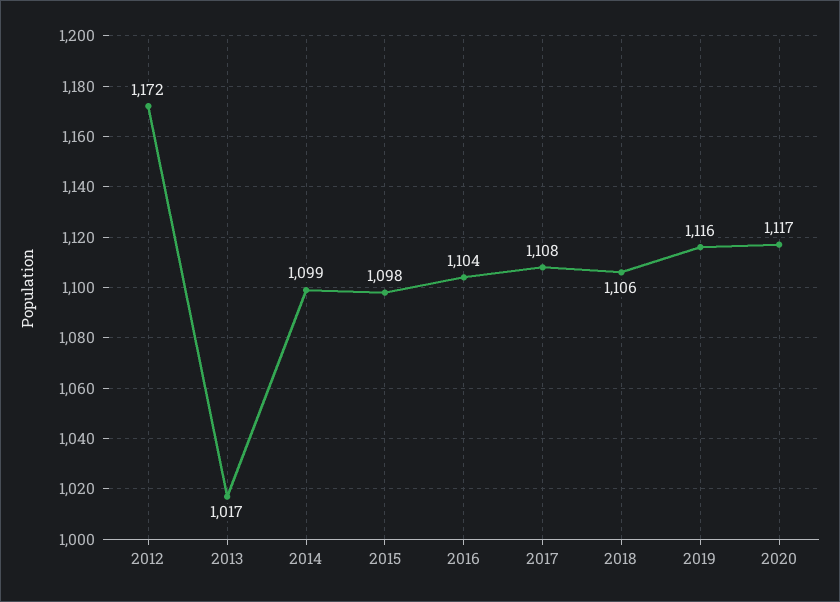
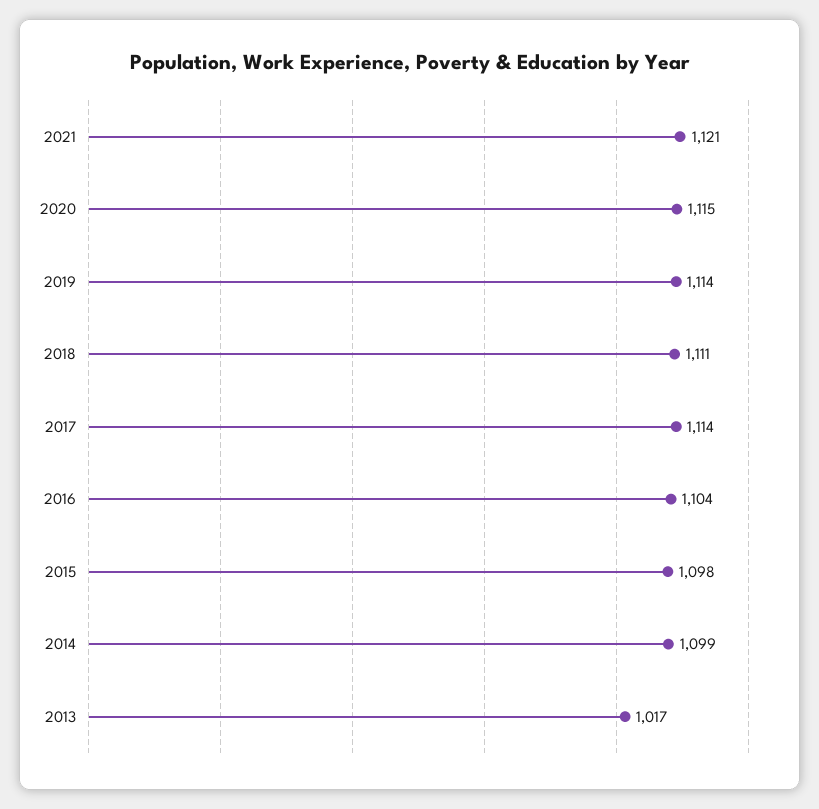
2012: 1172 -> none
2017: 1108 -> 1114
2018: 1106 -> 1111
2019: 1116 -> 1114
2020: 1117 -> 1115
2021: none -> 1121

